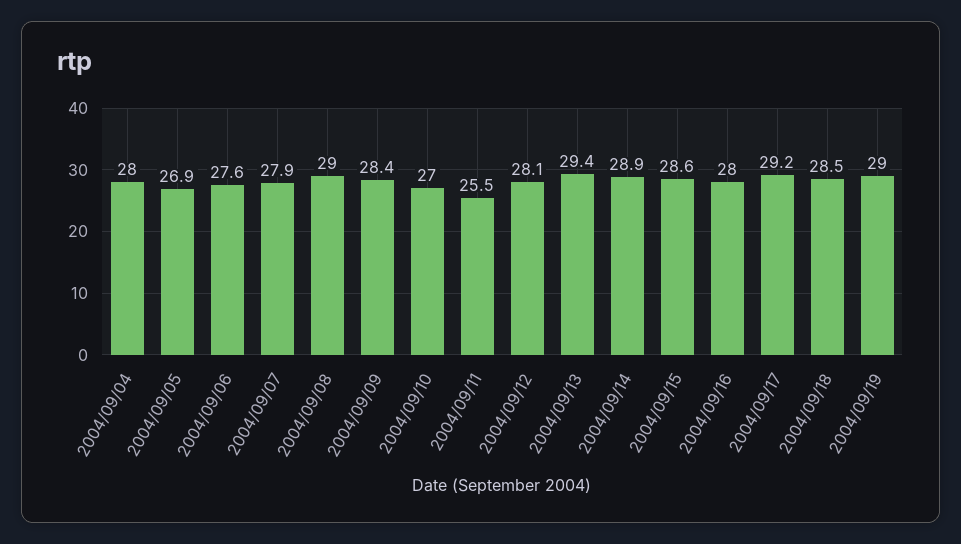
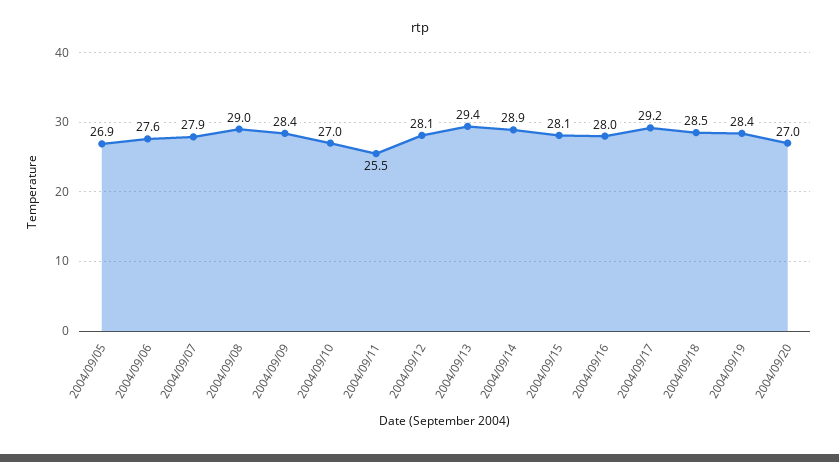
2004/09/04: 28 -> none
2004/09/15: 28.6 -> 28.1
2004/09/19: 29 -> 28.4
2004/09/20: none -> 27

